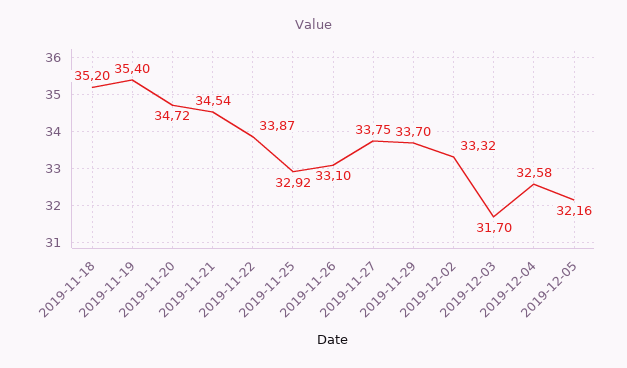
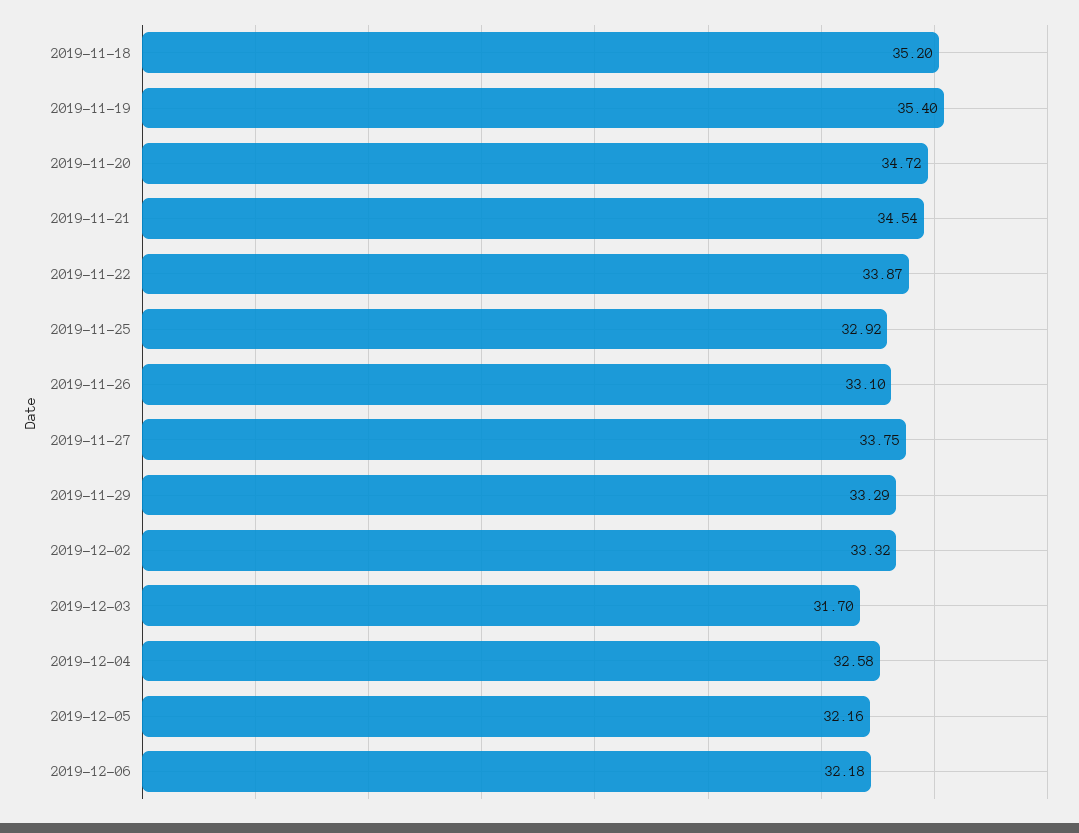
2019-11-29: 33.7 -> 33.29
2019-12-06: none -> 32.18

